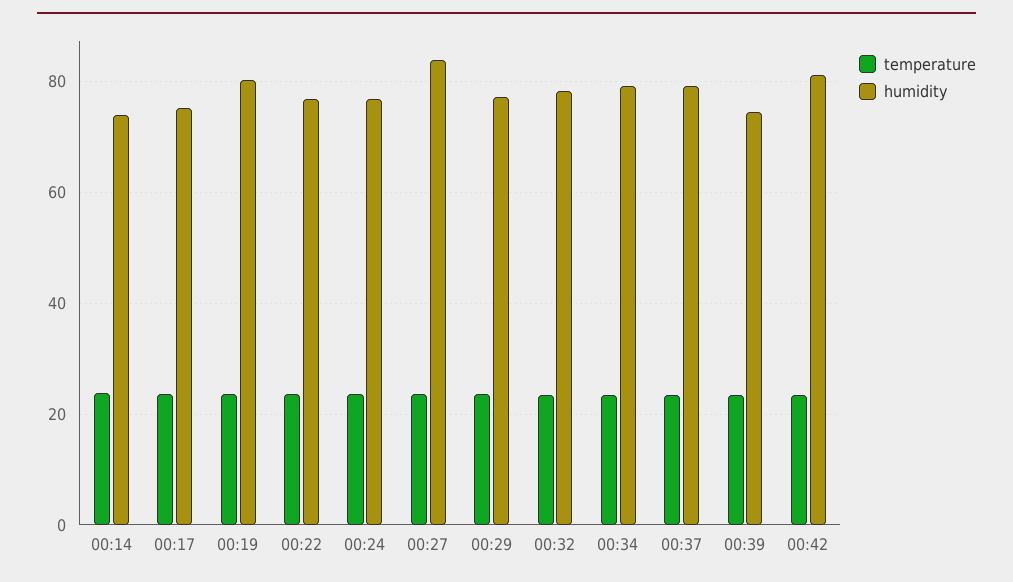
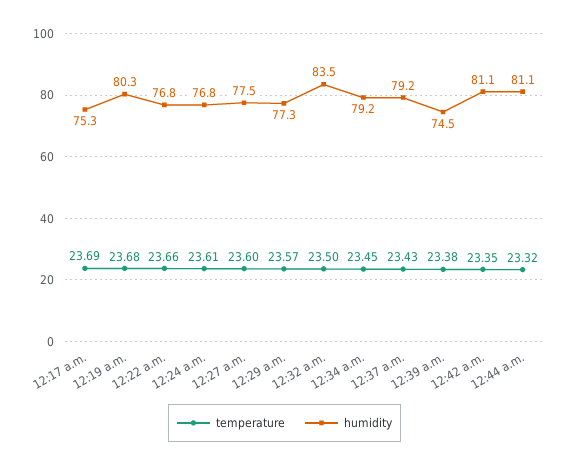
temperature, 00:14: 24 -> none
humidity, 00:14: 74 -> none
humidity, 00:27: 84 -> 77.5
humidity, 00:32: 78 -> 83.5
temperature, 12:44 a.m.: none -> 23.32
humidity, 12:44 a.m.: none -> 81.1

